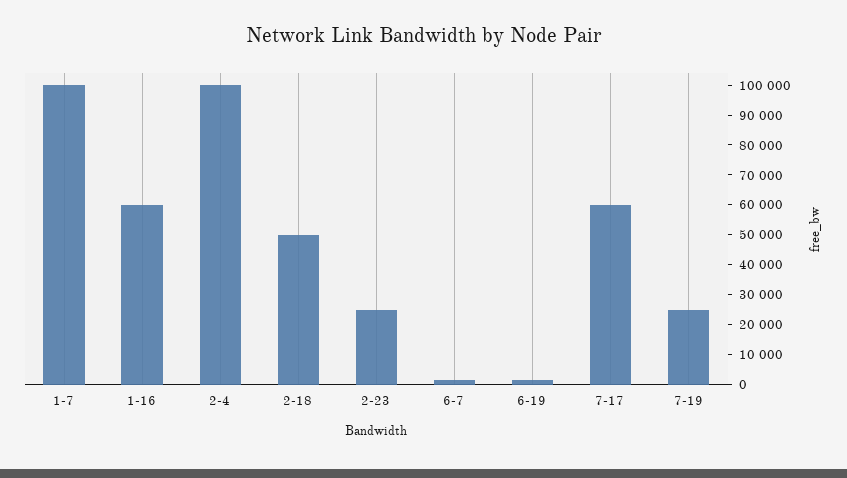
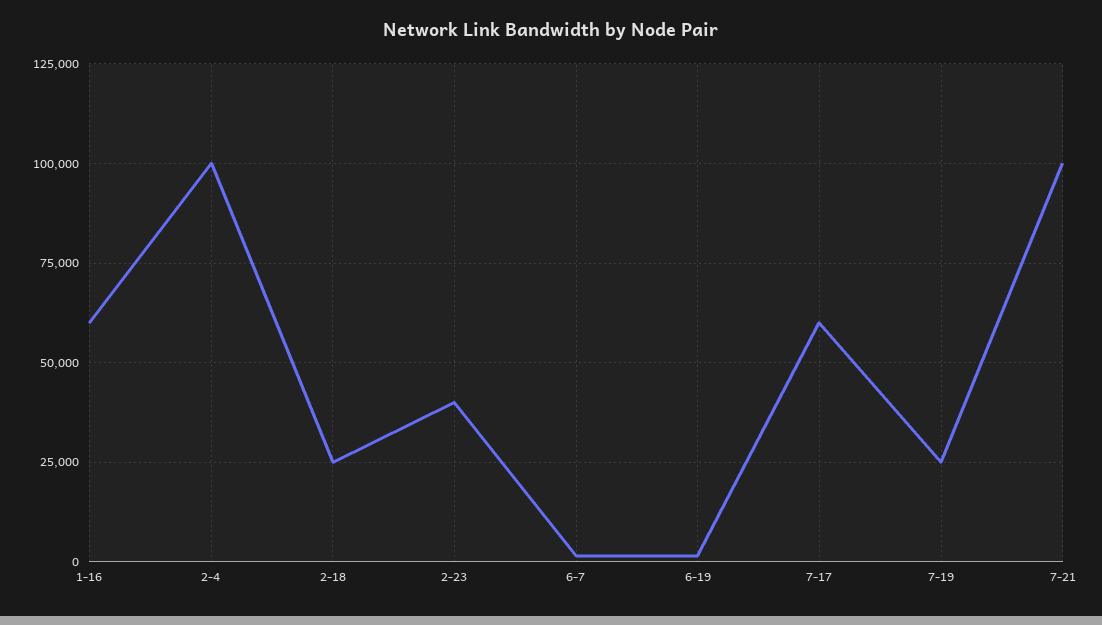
1-7: 100000 -> none
2-18: 50000 -> 25000
2-23: 25000 -> 40000
7-21: none -> 100000

